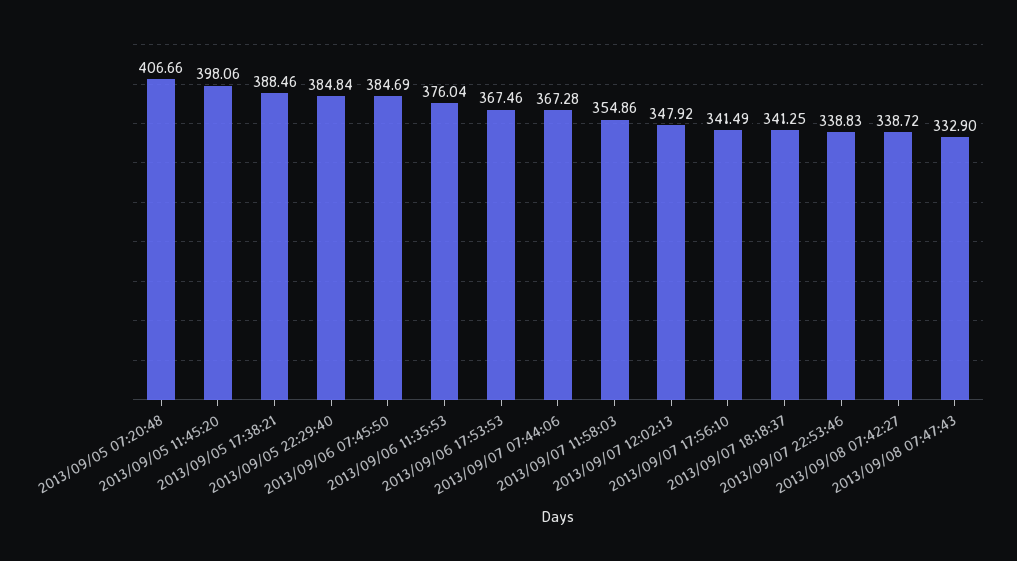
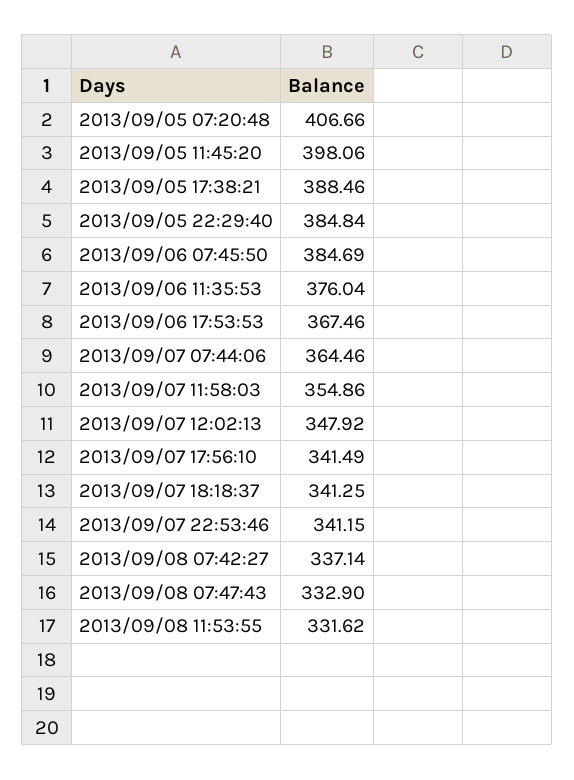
2013/09/07 07:44:06: 367.28 -> 364.46
2013/09/07 22:53:46: 338.83 -> 341.15
2013/09/08 07:42:27: 338.72 -> 337.14
2013/09/08 11:53:55: none -> 331.62

